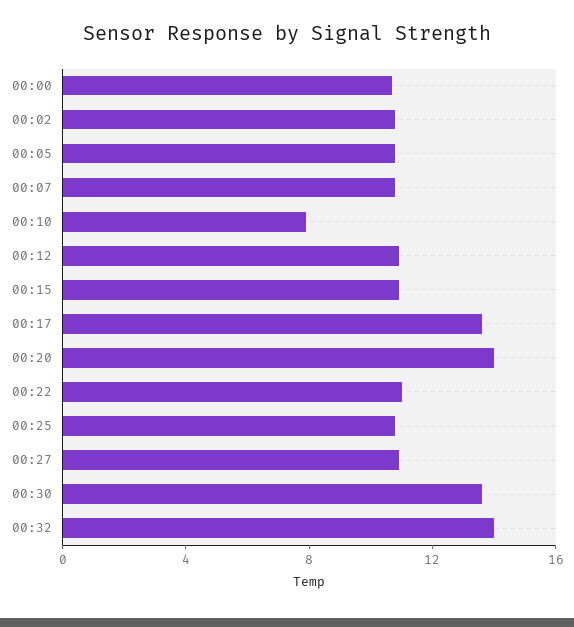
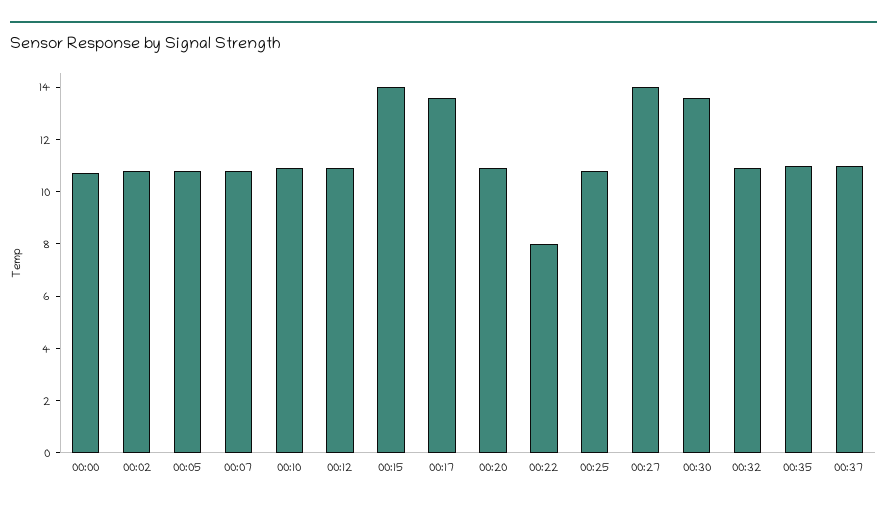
00:10: 8 -> 11
00:15: 11 -> 14
00:20: 14 -> 11
00:22: 11 -> 8
00:27: 11 -> 14
00:32: 14 -> 11
00:35: none -> 11
00:37: none -> 11

